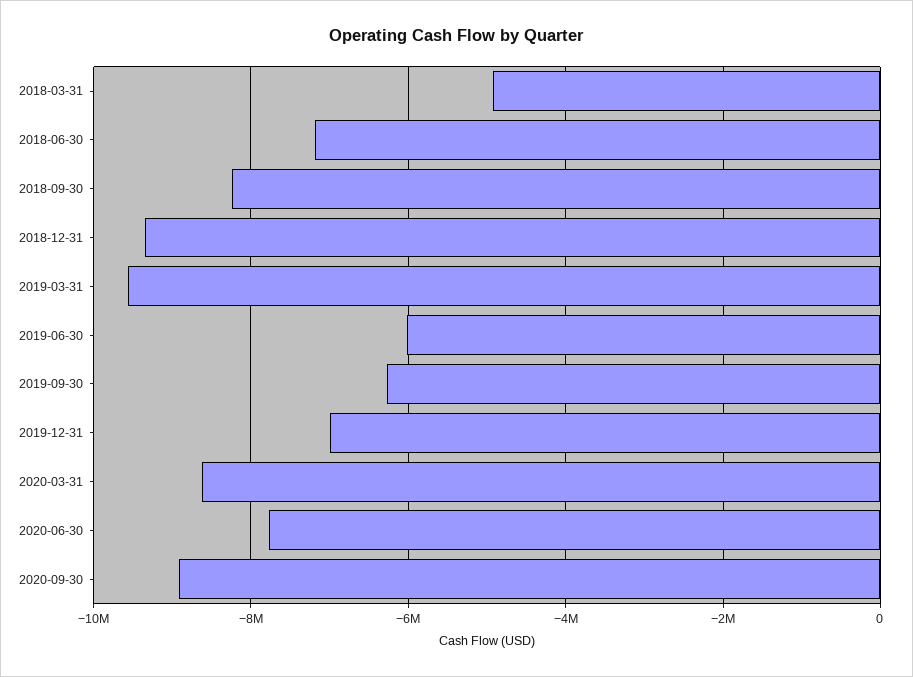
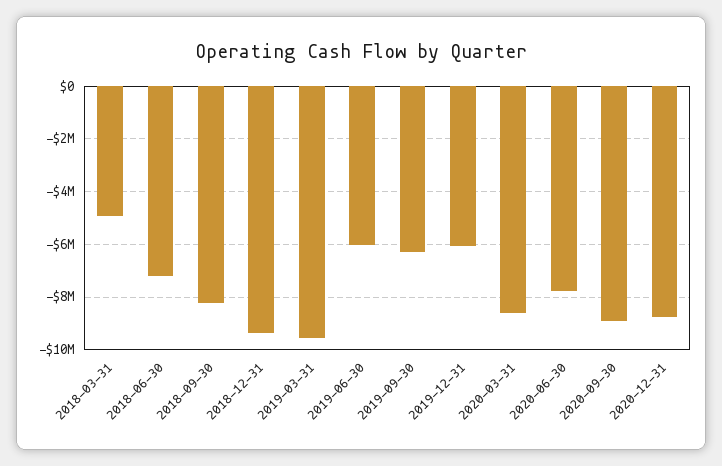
2019-12-31: -7000000 -> -6000000
2020-12-31: none -> -8750000

